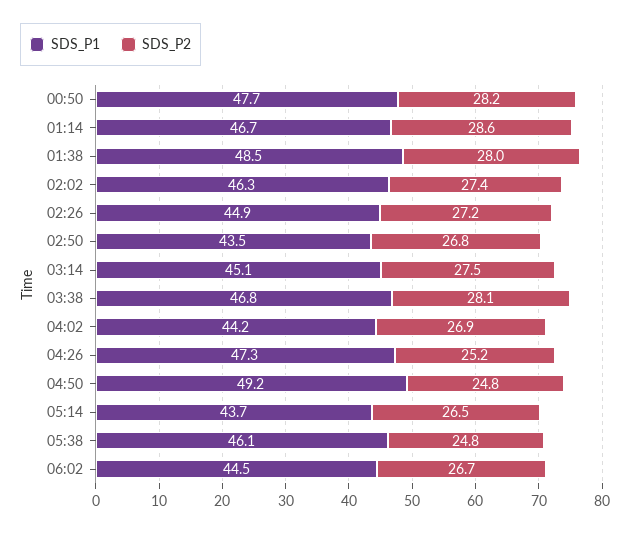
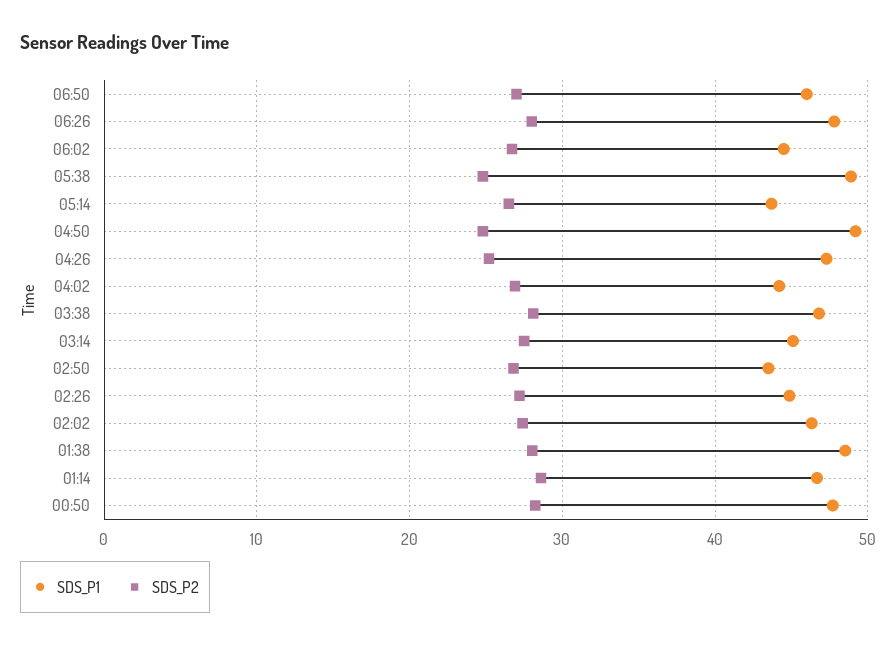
SDS_P1, 05:38: 46.1 -> 49
SDS_P1, 06:50: none -> 46
SDS_P2, 06:50: none -> 27
SDS_P1, 06:26: none -> 48
SDS_P2, 06:26: none -> 28

